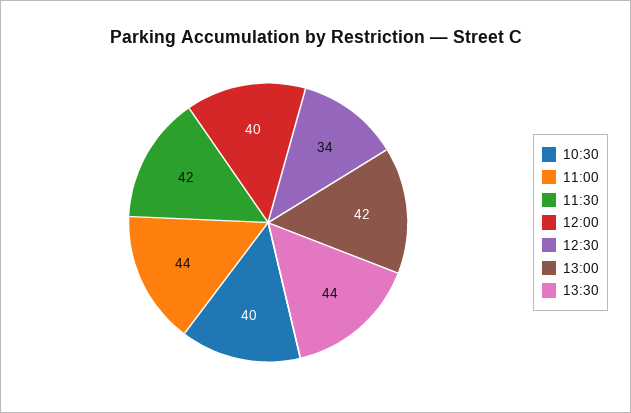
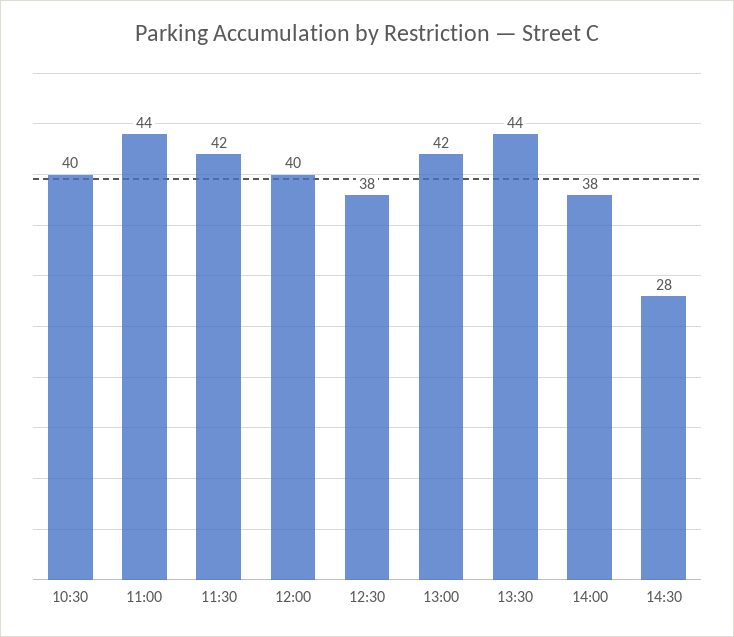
12:30: 34 -> 38
14:00: none -> 38
14:30: none -> 28

